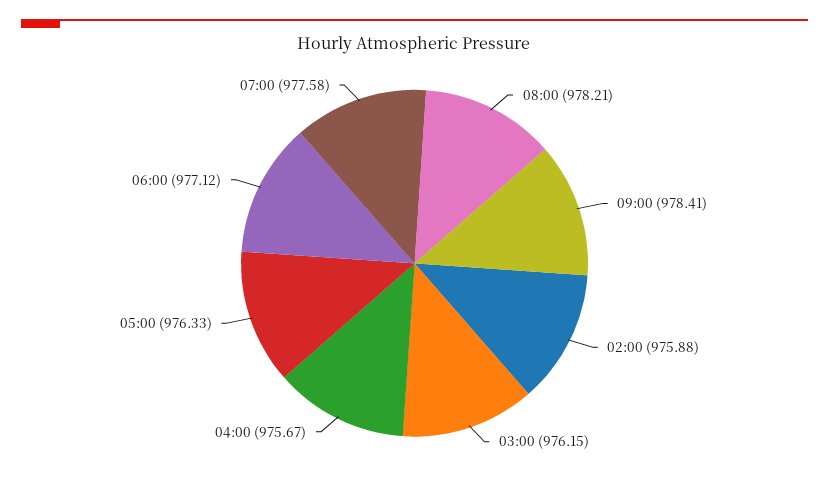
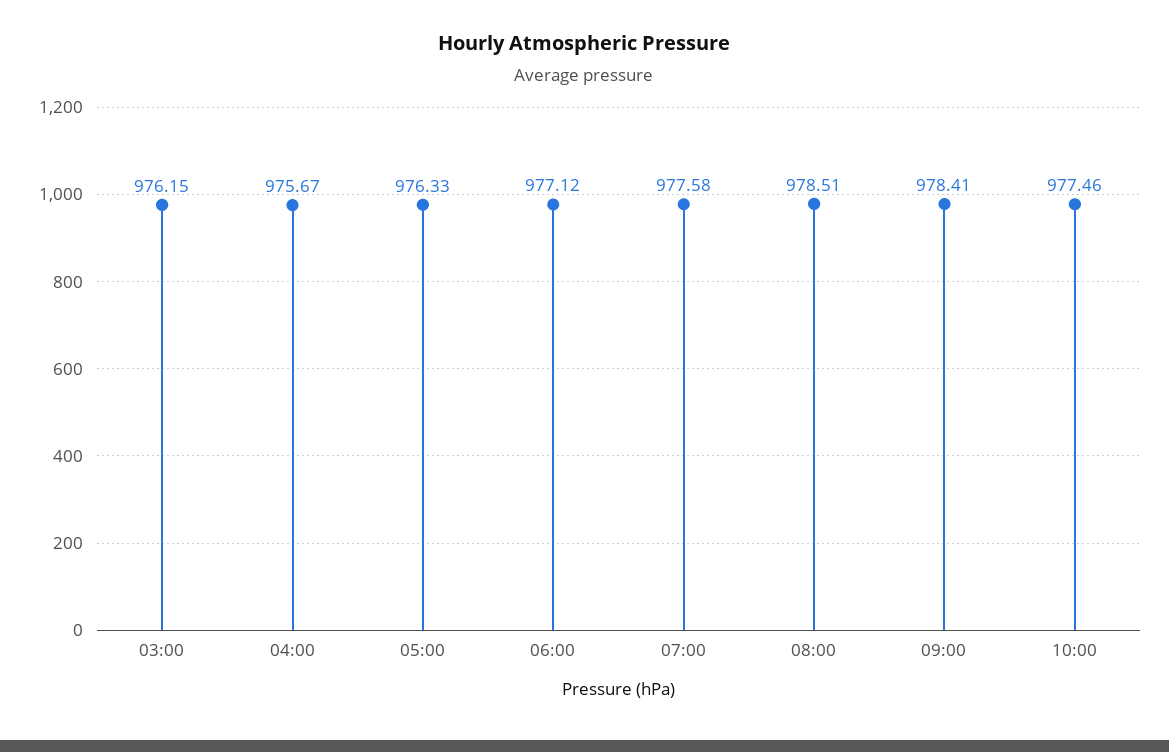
08:00: 978.21 -> 978.51
02:00: 975.88 -> none
10:00: none -> 977.46

